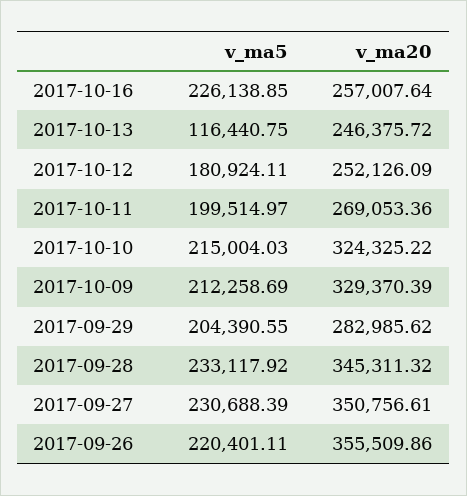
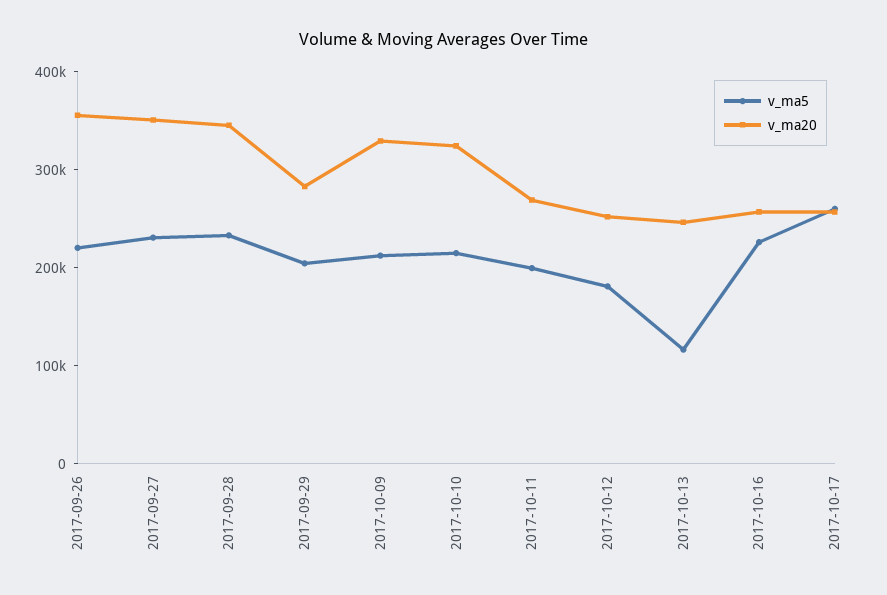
v_ma5, 2017-10-17: none -> 260000
v_ma20, 2017-10-17: none -> 260000

